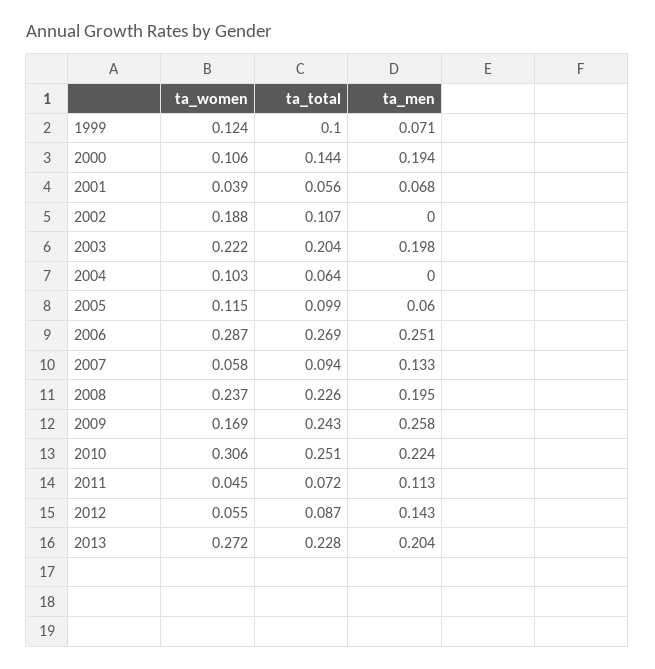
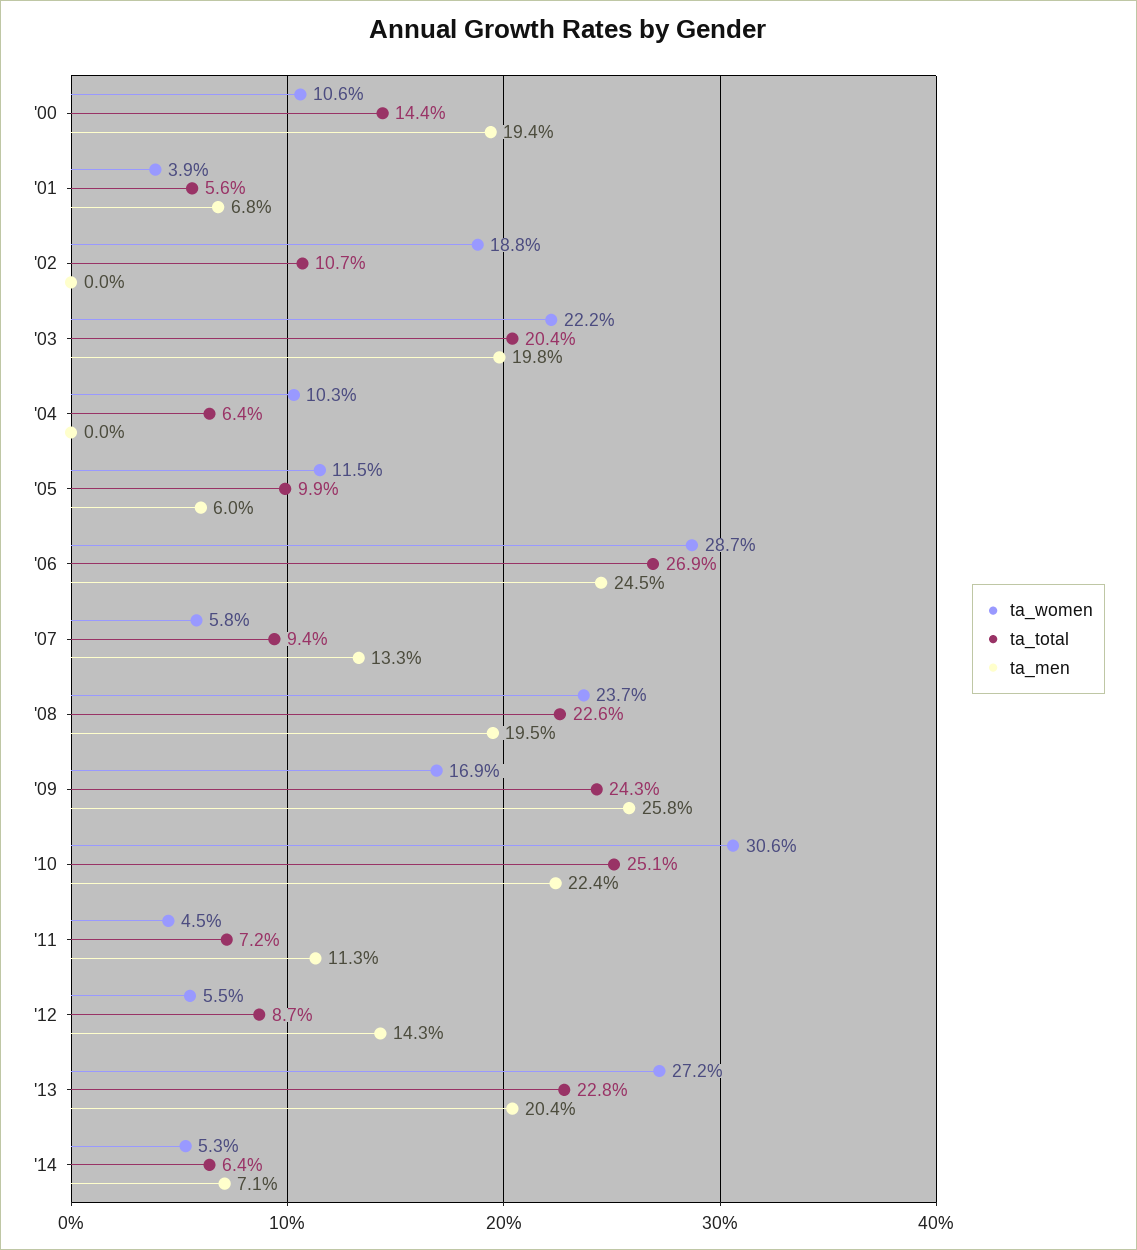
ta_women, 1999: 0.124 -> none
ta_total, 1999: 0.1 -> none
ta_men, 1999: 0.071 -> none
ta_men, 2006: 0.251 -> 0.245
ta_women, '14: none -> 0.053
ta_total, '14: none -> 0.064
ta_men, '14: none -> 0.071

